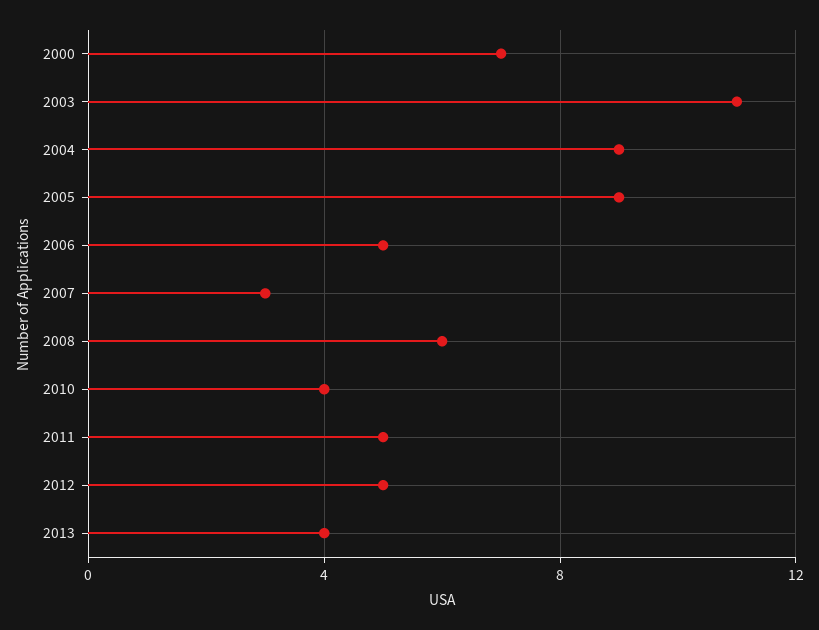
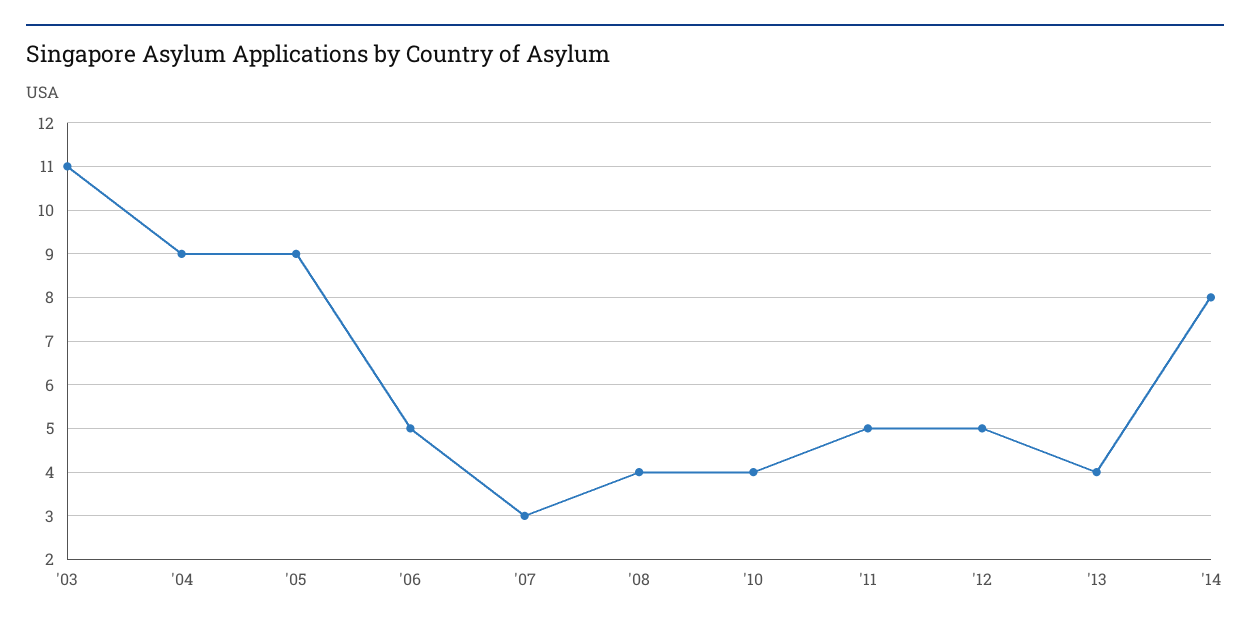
2000: 7 -> none
2008: 6 -> 4
'14: none -> 8

